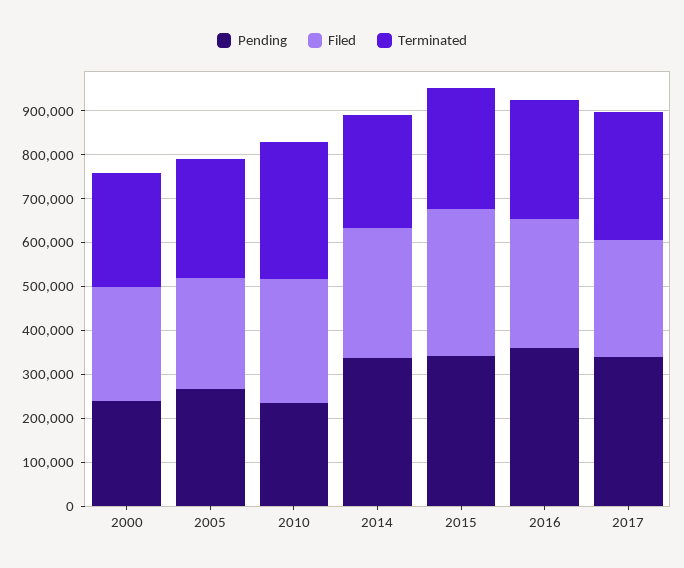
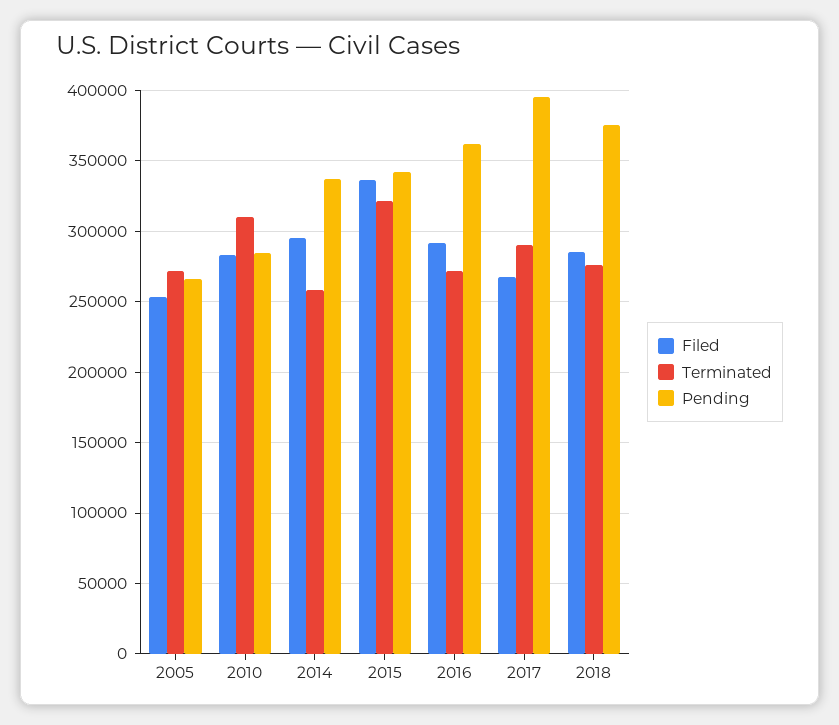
Pending, 2000: 240000 -> none
Filed, 2000: 260000 -> none
Terminated, 2000: 260000 -> none
Pending, 2010: 240000 -> 285000
Terminated, 2015: 280000 -> 320000
Pending, 2017: 340000 -> 395000
Filed, 2018: none -> 285000
Terminated, 2018: none -> 275000
Pending, 2018: none -> 375000

